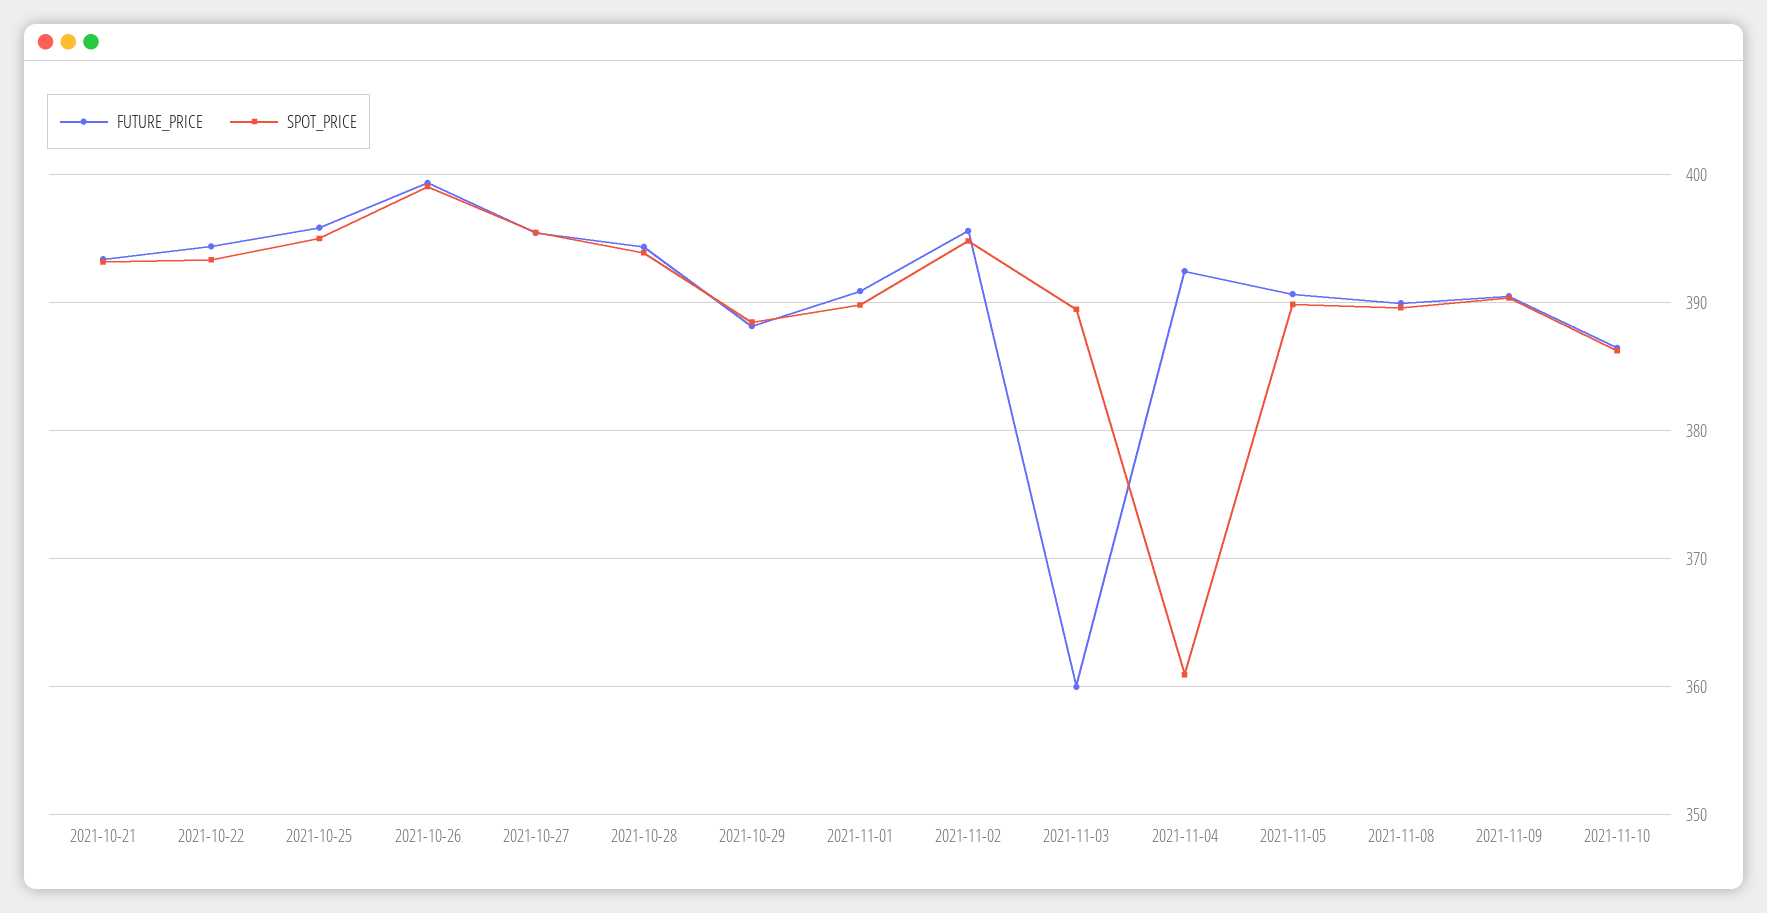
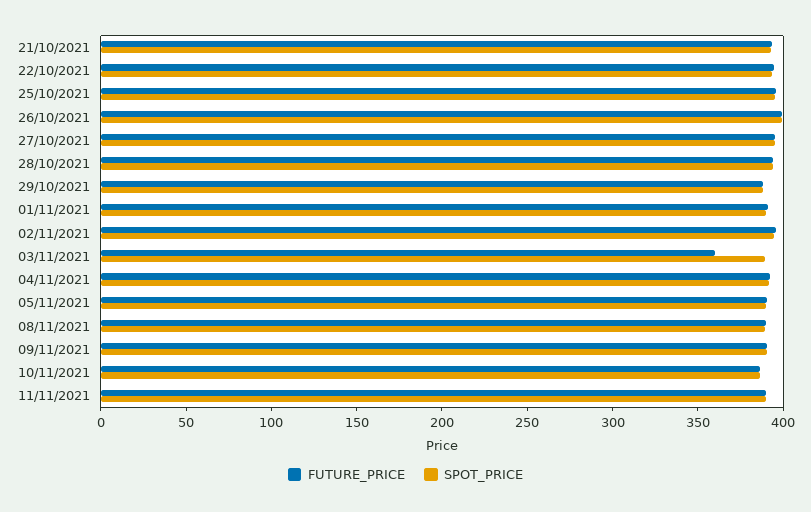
SPOT_PRICE, 2021-11-04: 361 -> 390
FUTURE_PRICE, 11/11/2021: none -> 390
SPOT_PRICE, 11/11/2021: none -> 390

